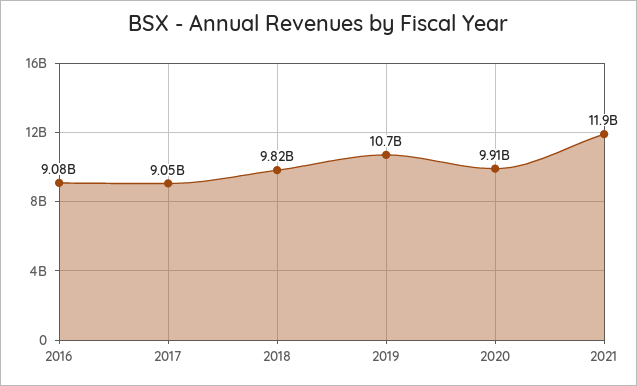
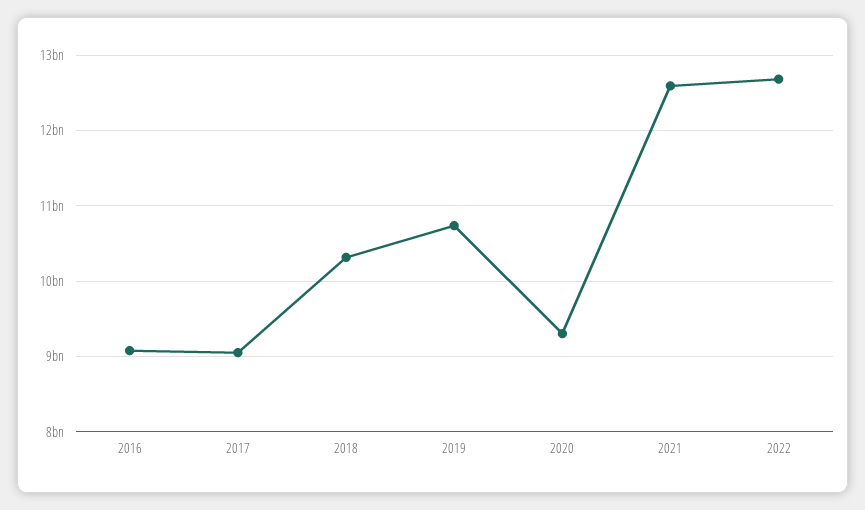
2018: 9820000000 -> 10300000000
2020: 9910000000 -> 9300000000
2021: 11900000000 -> 12600000000
2022: none -> 12700000000

